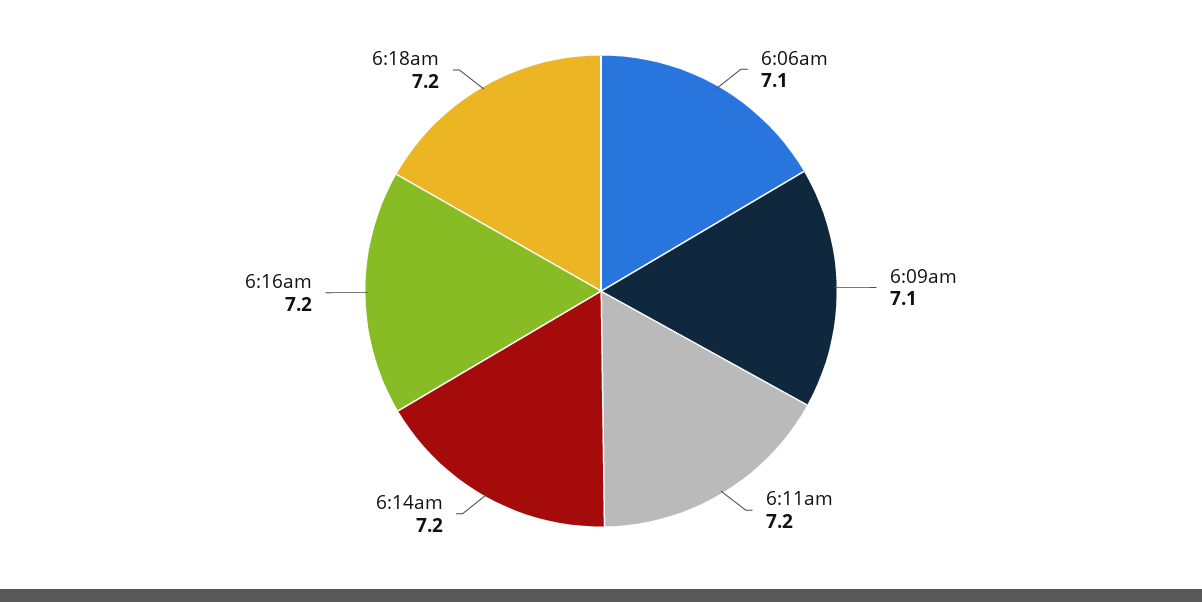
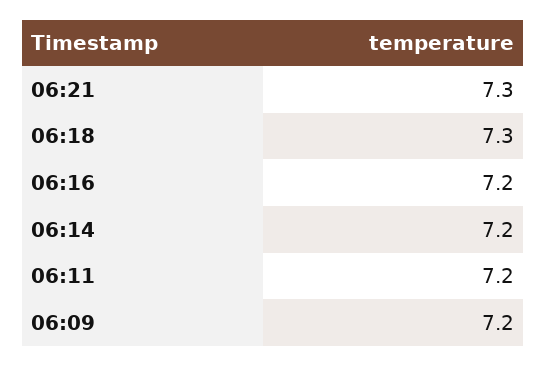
6:06am: 7.1 -> none
6:09am: 7.1 -> 7.2
6:18am: 7.2 -> 7.3
06:21: none -> 7.3

